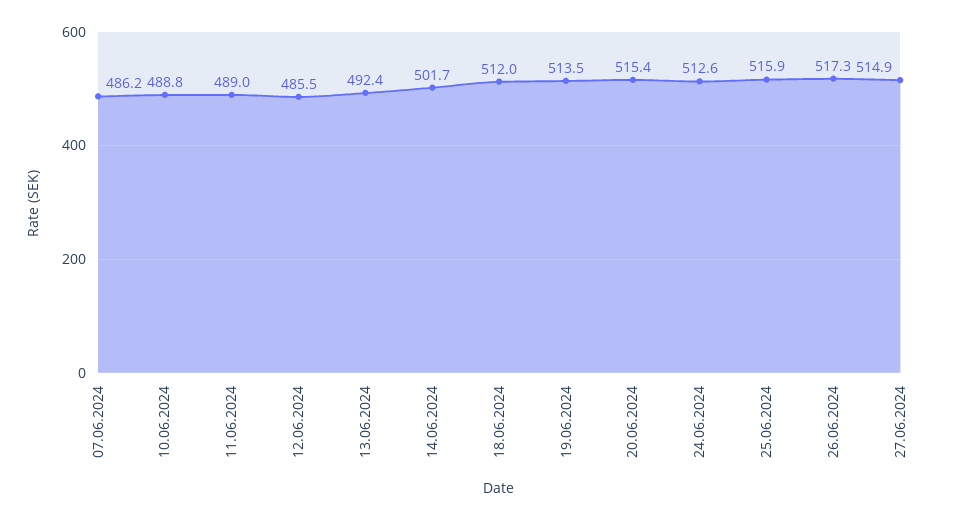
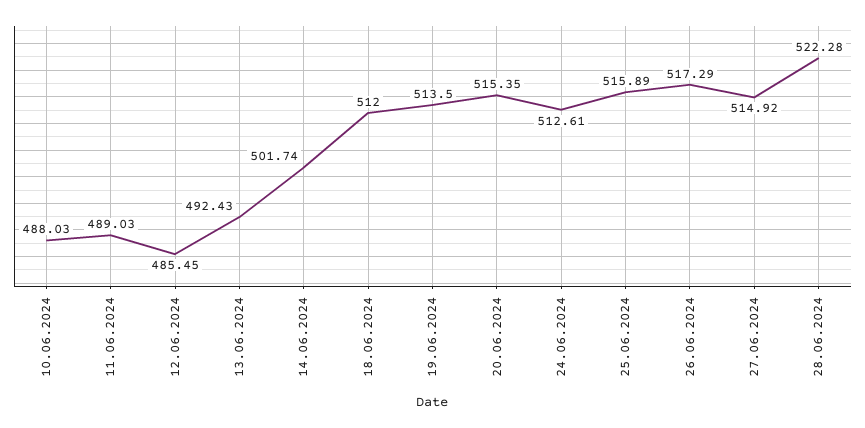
07.06.2024: 486.2 -> none
10.06.2024: 488.8 -> 488.03
28.06.2024: none -> 522.28

